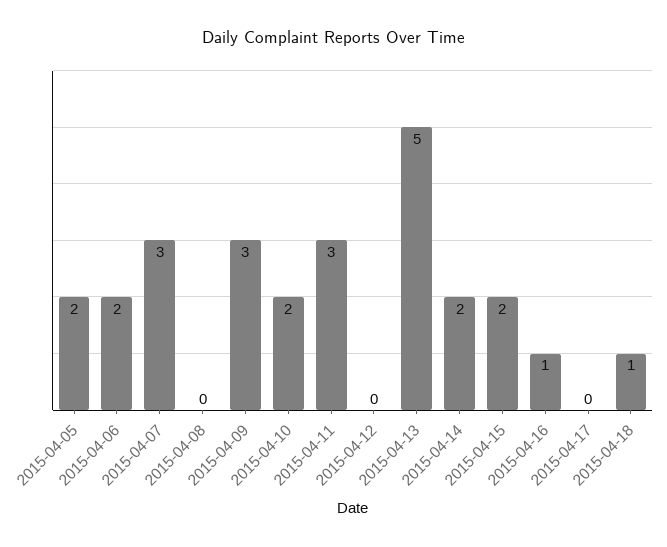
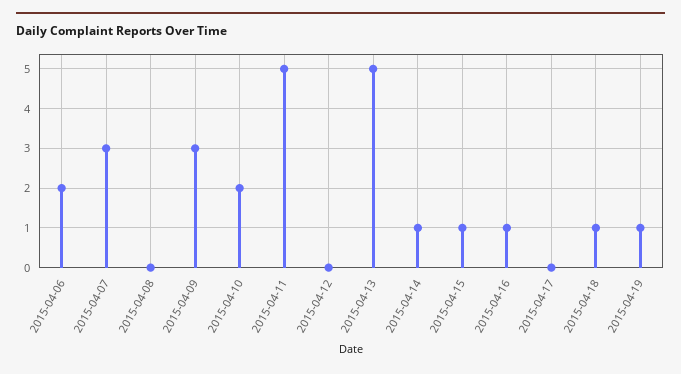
2015-04-05: 2 -> none
2015-04-11: 3 -> 5
2015-04-14: 2 -> 1
2015-04-15: 2 -> 1
2015-04-19: none -> 1

